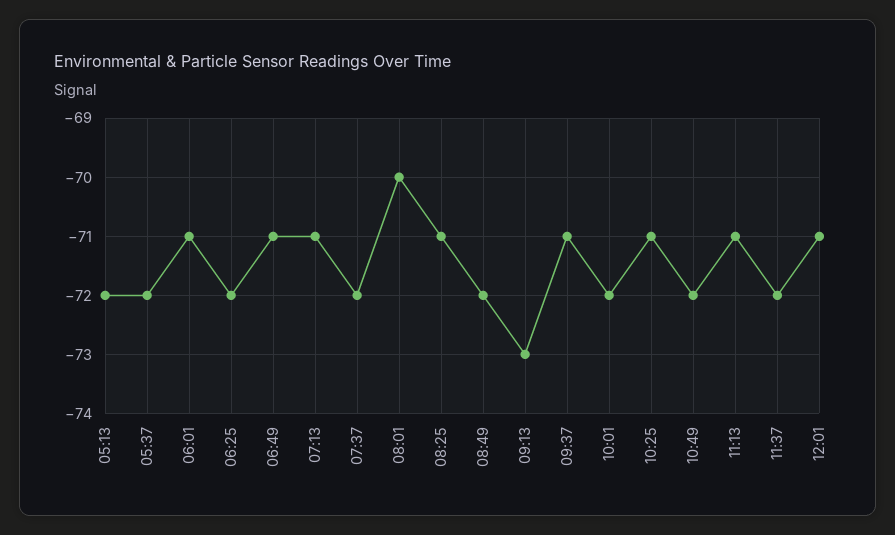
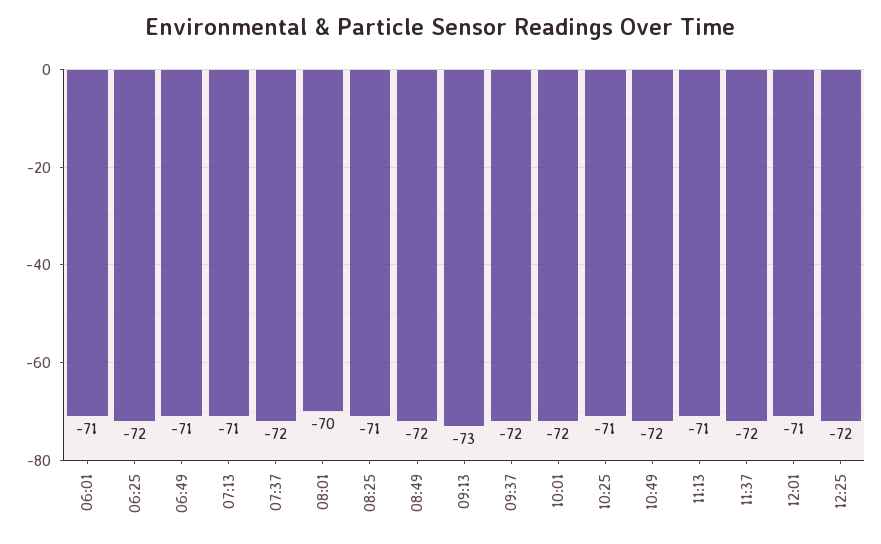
05:13: -72 -> none
05:37: -72 -> none
09:37: -71 -> -72
12:25: none -> -72

